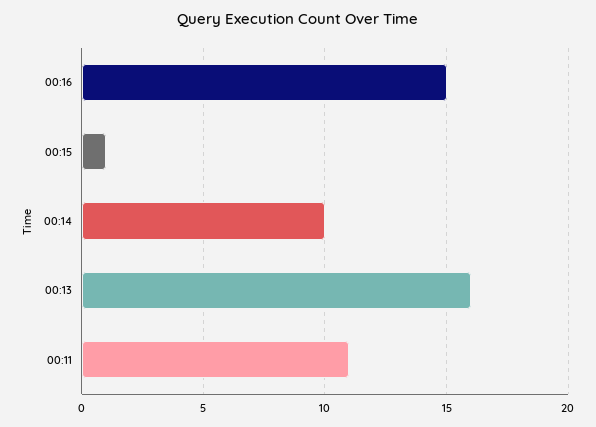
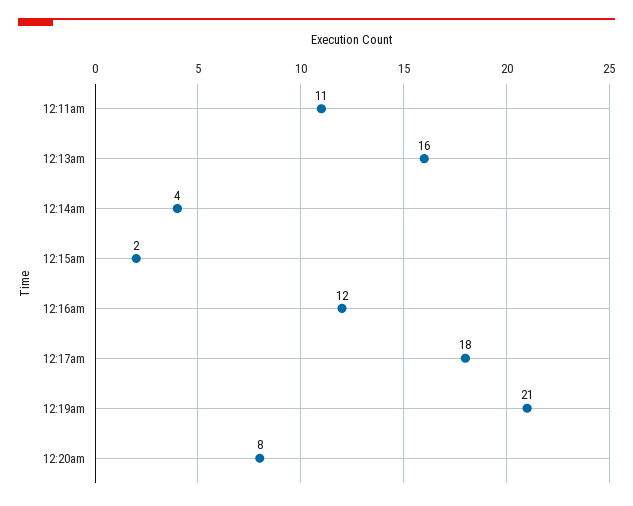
00:16: 15 -> 12
00:15: 1 -> 2
00:14: 10 -> 4
12:17am: none -> 18
12:19am: none -> 21
12:20am: none -> 8

